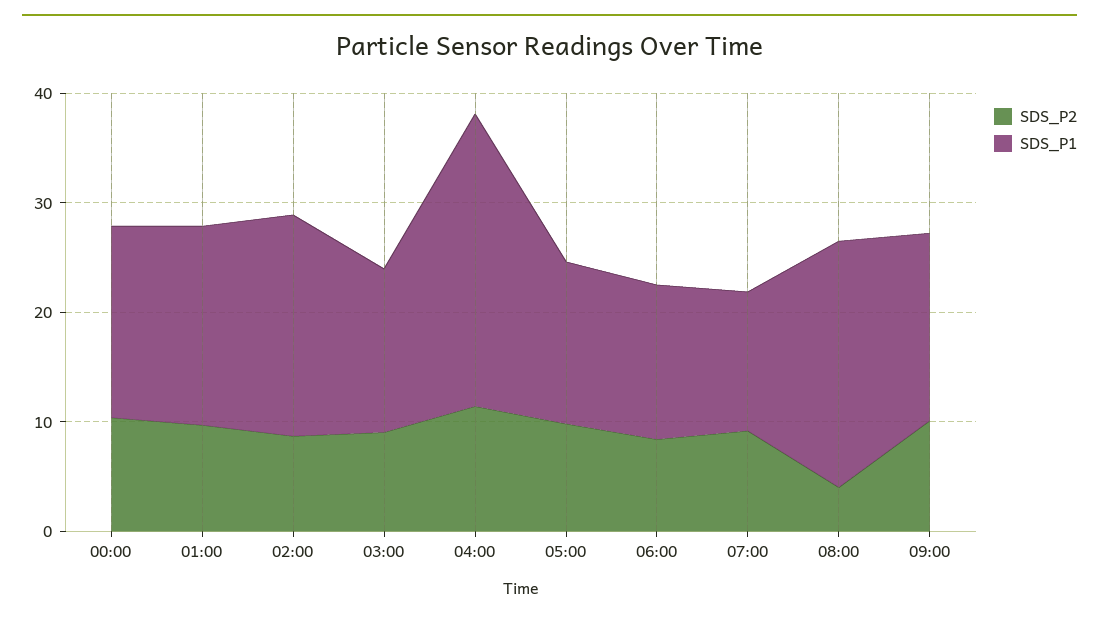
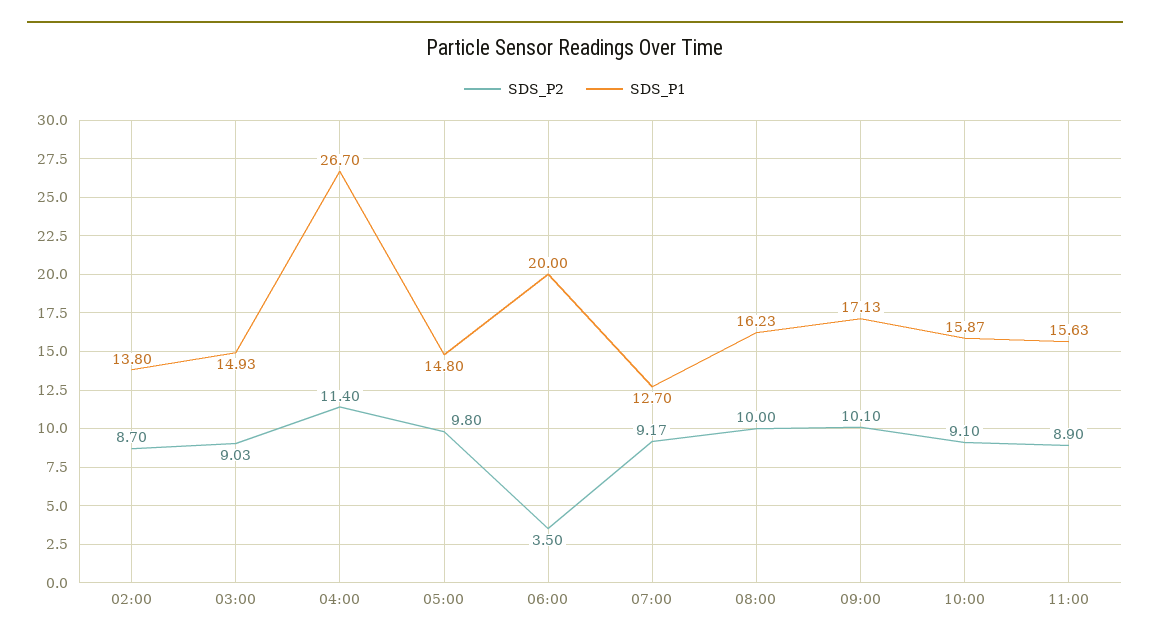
SDS_P2, 00:00: 10 -> none
SDS_P1, 00:00: 18 -> none
SDS_P2, 01:00: 10 -> none
SDS_P1, 01:00: 18 -> none
SDS_P1, 02:00: 20 -> 13.8
SDS_P2, 06:00: 8 -> 3.5
SDS_P1, 06:00: 14 -> 20
SDS_P2, 08:00: 4 -> 10
SDS_P1, 08:00: 22 -> 16.23
SDS_P2, 10:00: none -> 9.1
SDS_P1, 10:00: none -> 15.87
SDS_P2, 11:00: none -> 8.9
SDS_P1, 11:00: none -> 15.63

